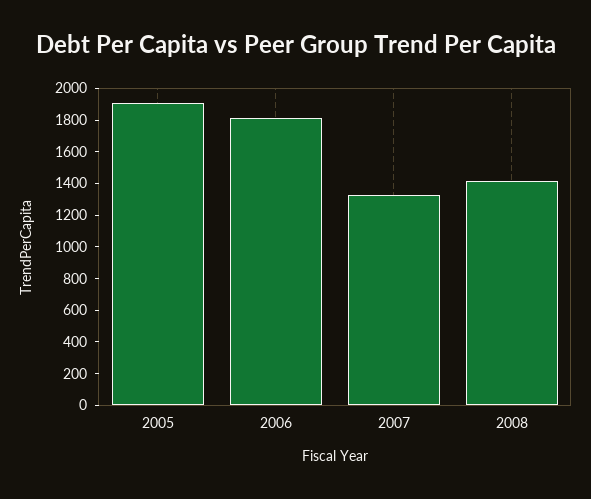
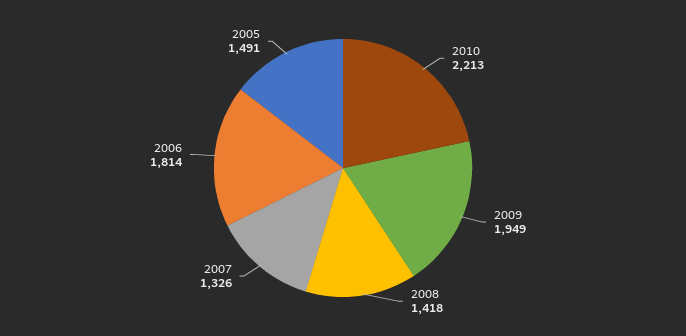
2005: 1900 -> 1491
2010: none -> 2213
2009: none -> 1949

